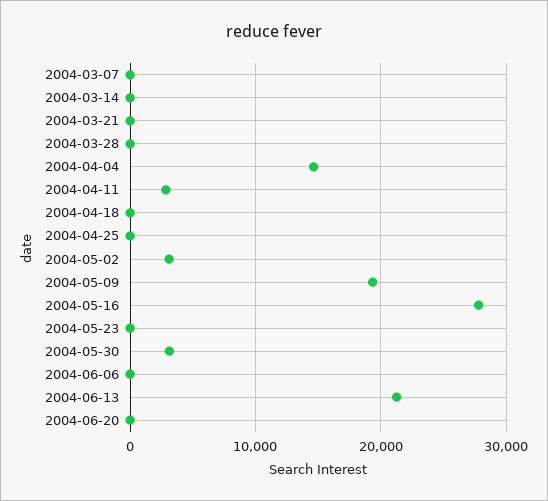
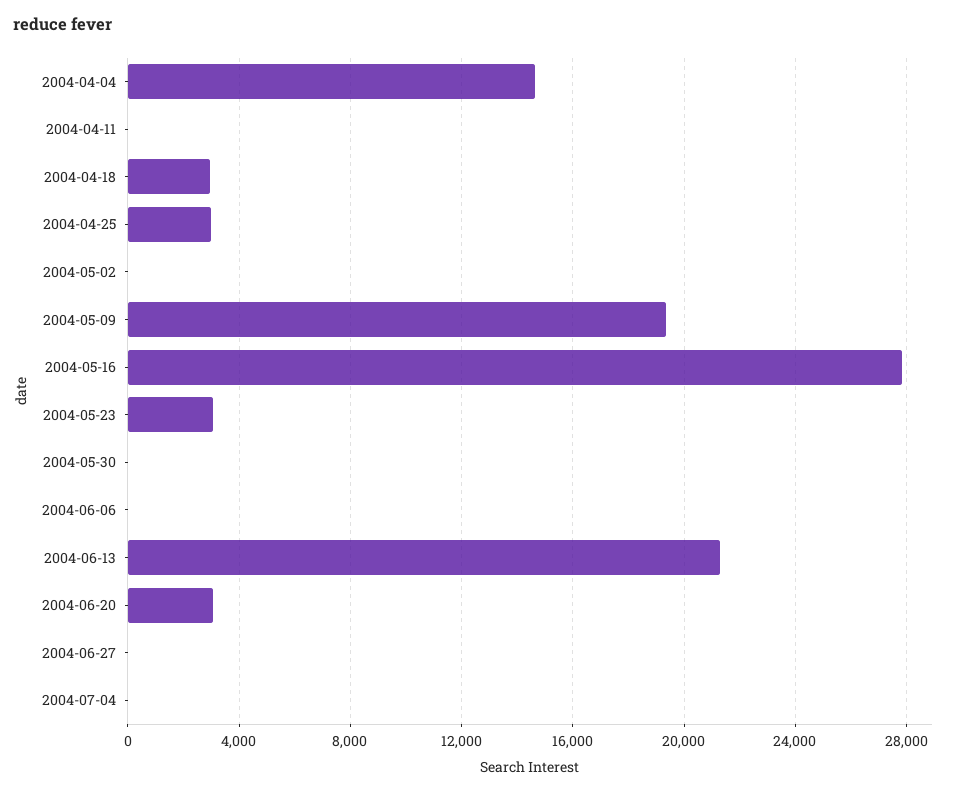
2004-03-07: 0 -> none
2004-03-14: 0 -> none
2004-03-21: 0 -> none
2004-03-28: 0 -> none
2004-04-11: 3000 -> 0
2004-04-18: 0 -> 3000
2004-04-25: 0 -> 3000
2004-05-02: 3000 -> 0
2004-05-23: 0 -> 3000
2004-05-30: 3000 -> 0
2004-06-20: 0 -> 3000
2004-06-27: none -> 0
2004-07-04: none -> 0

